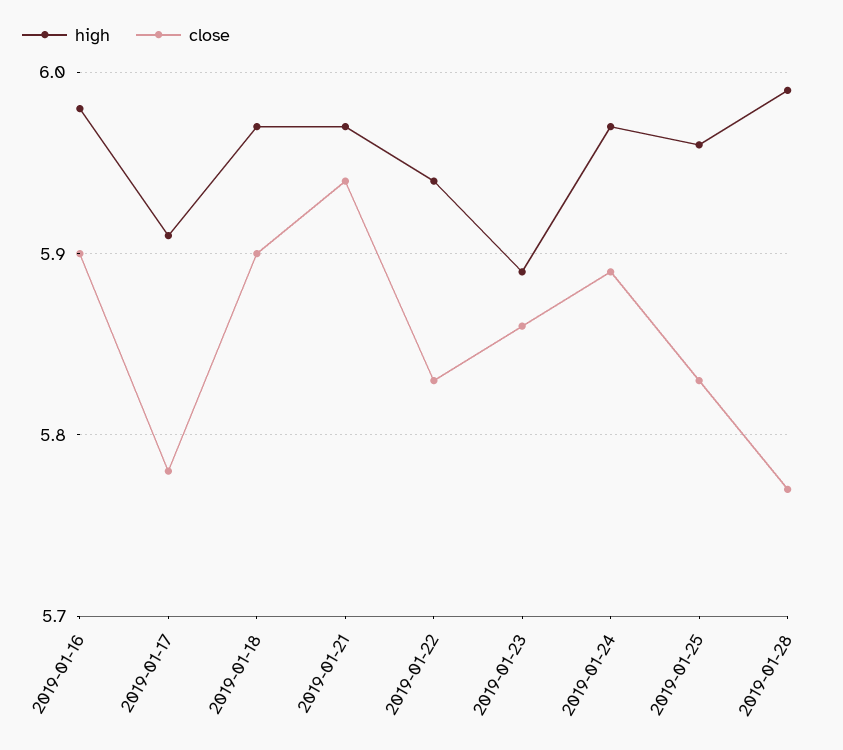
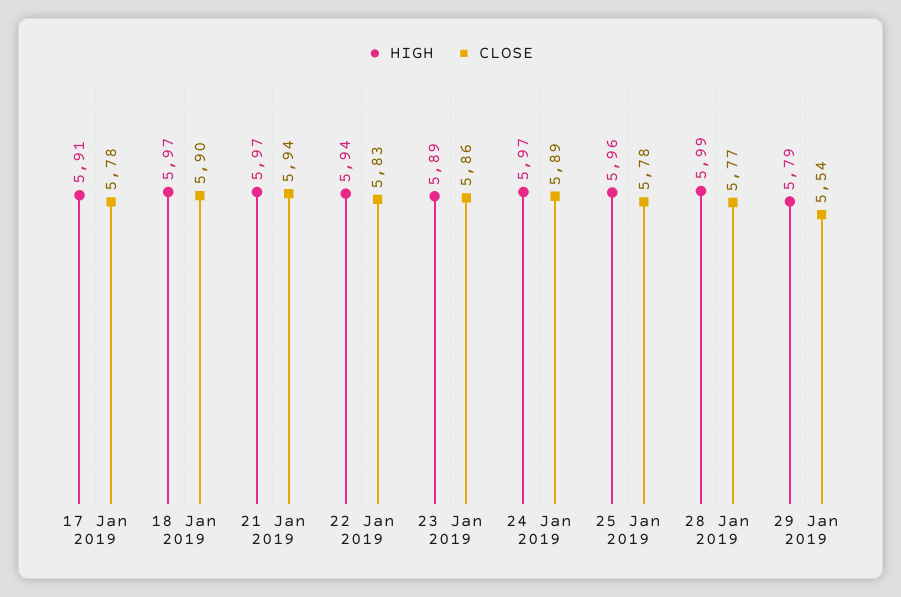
high, 2019-01-16: 5.98 -> none
close, 2019-01-16: 5.9 -> none
close, 2019-01-25: 5.83 -> 5.78
high, 29 Jan 2019: none -> 5.79
close, 29 Jan 2019: none -> 5.54

